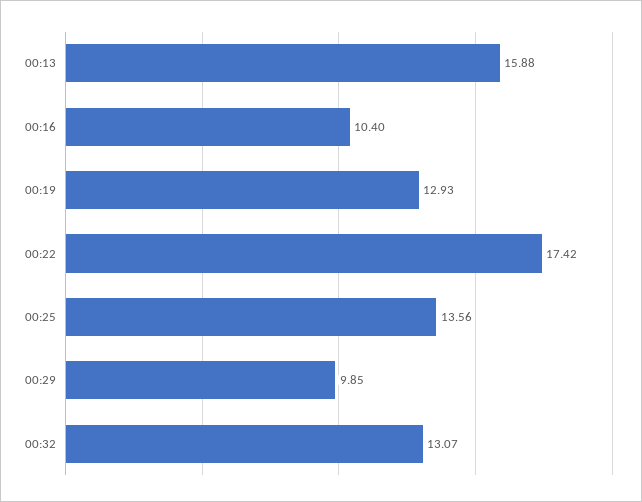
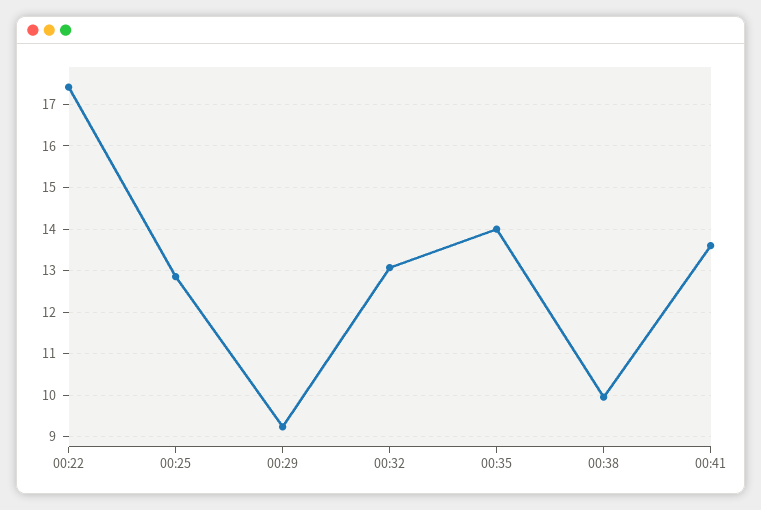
00:13: 15.88 -> none
00:16: 10.4 -> none
00:19: 12.93 -> none
00:25: 13.56 -> 12.8
00:29: 9.85 -> 9.2
00:35: none -> 14
00:38: none -> 10
00:41: none -> 13.6

